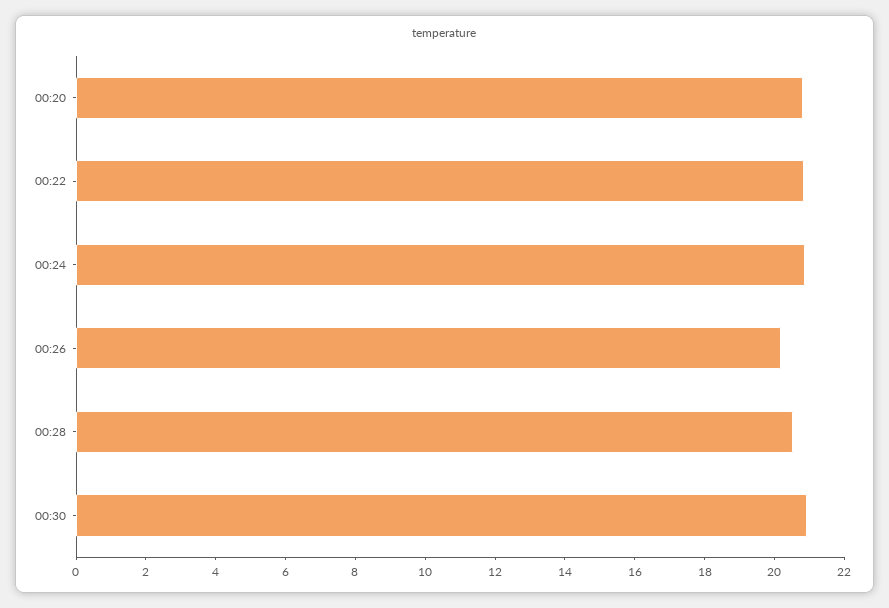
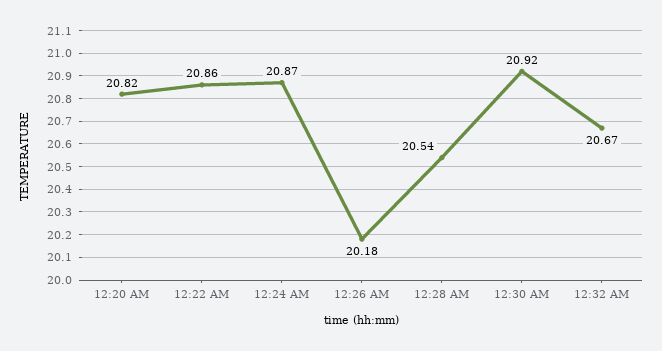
12:32 AM: none -> 20.67

